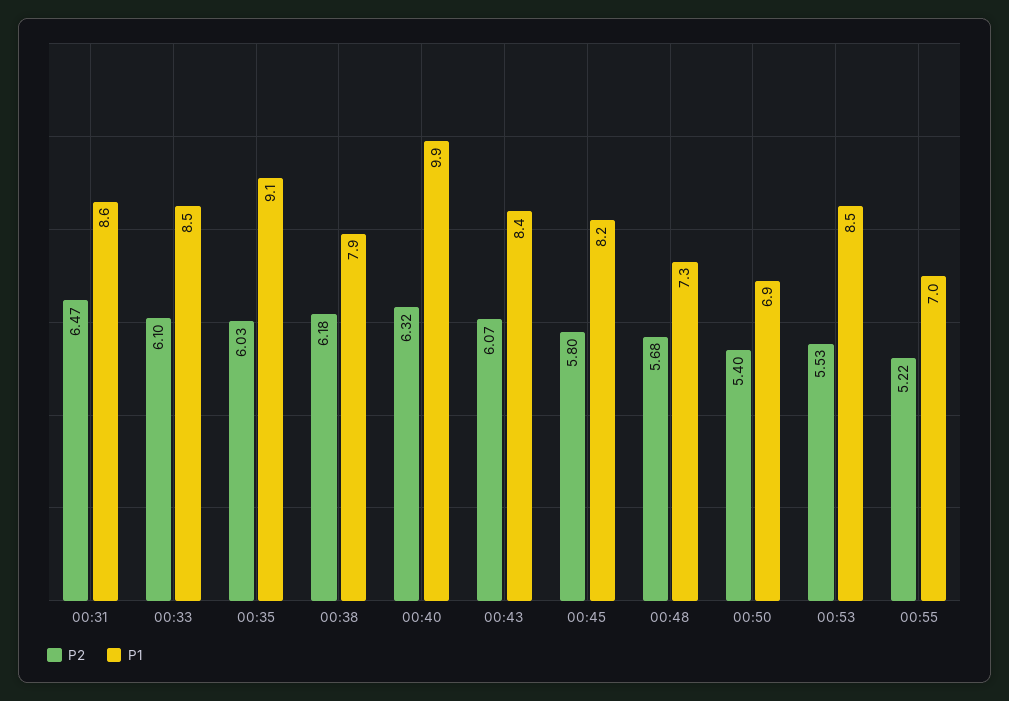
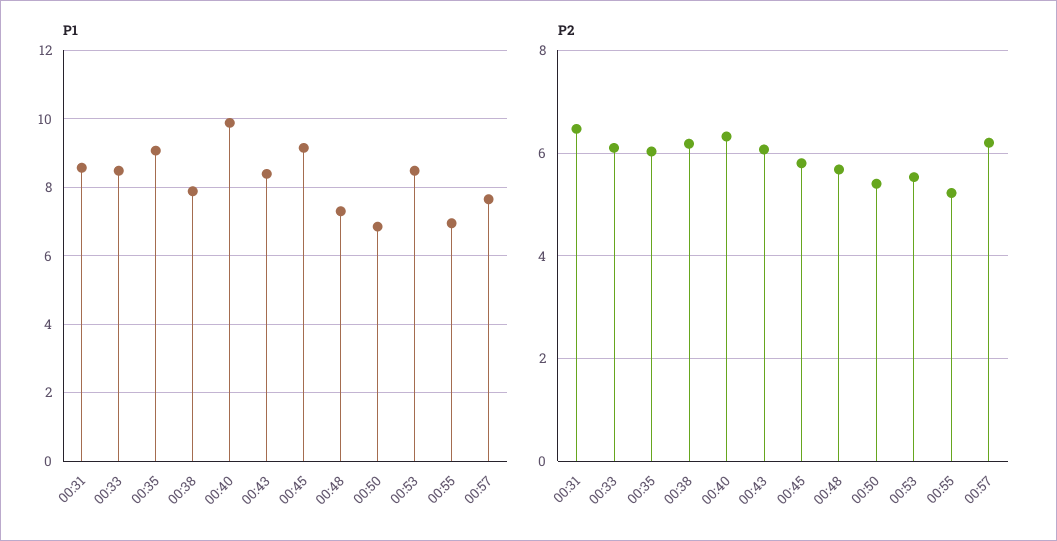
P1, 00:45: 8.2 -> 9.2
P1, 00:57: none -> 7.6
P2, 00:57: none -> 6.2

